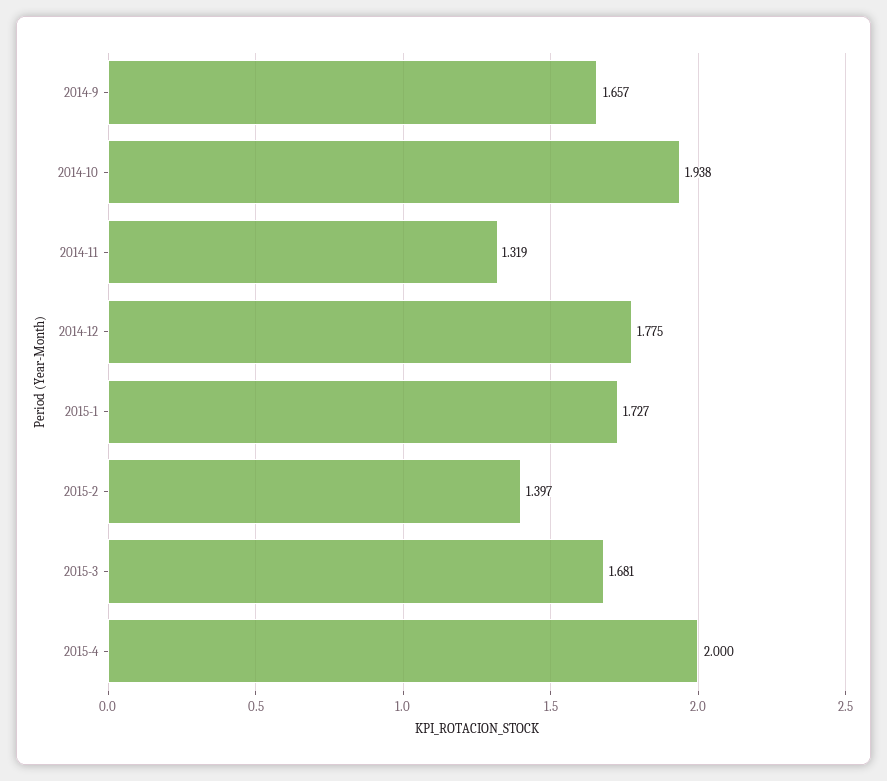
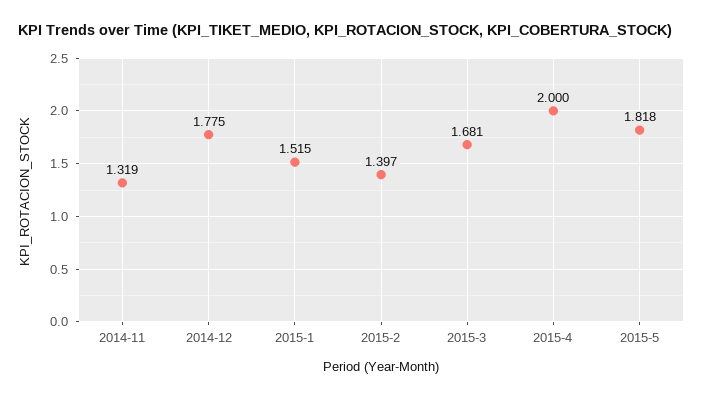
2014-9: 1.657 -> none
2014-10: 1.938 -> none
2015-1: 1.727 -> 1.515
2015-5: none -> 1.818

